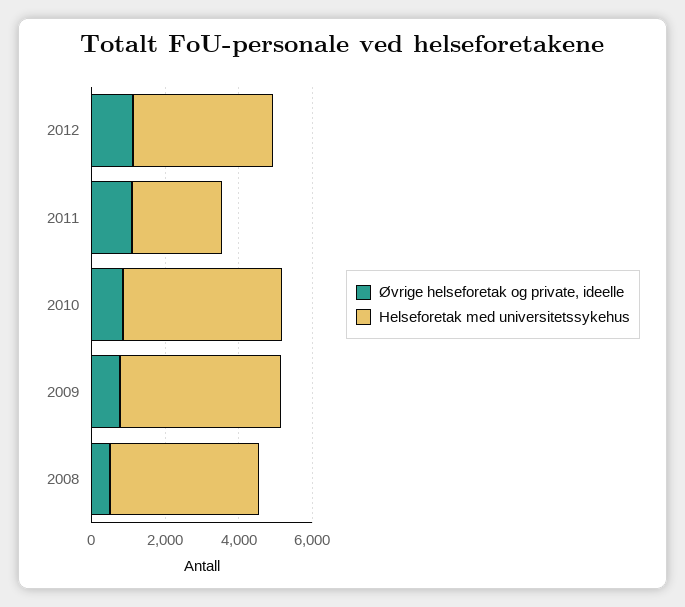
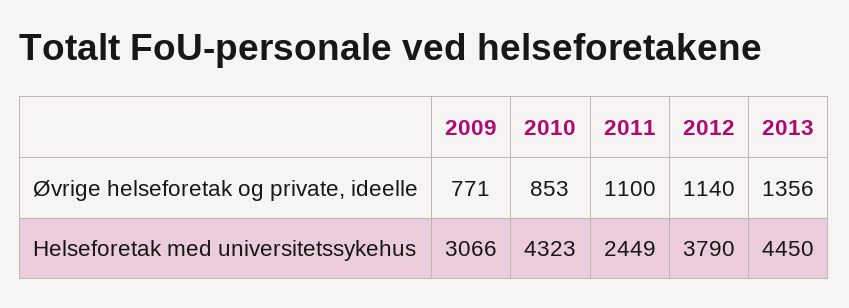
Helseforetak med universitetssykehus, 2009: 4500 -> 3066
Øvrige helseforetak og private, ideelle, 2008: 500 -> none
Helseforetak med universitetssykehus, 2008: 4000 -> none
Øvrige helseforetak og private, ideelle, 2013: none -> 1356
Helseforetak med universitetssykehus, 2013: none -> 4450

